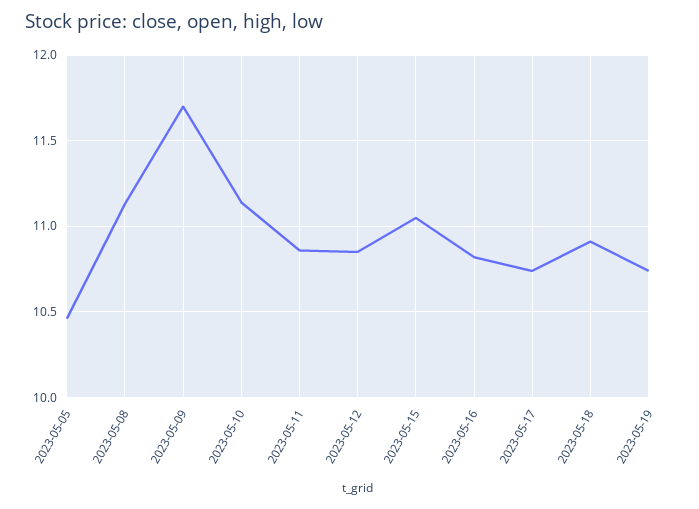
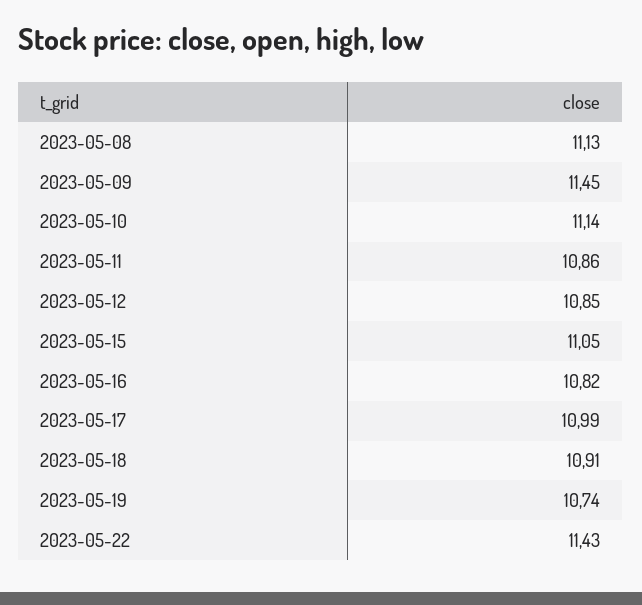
2023-05-05: 10.45 -> none
2023-05-09: 11.7 -> 11.45
2023-05-17: 10.75 -> 10.99
2023-05-22: none -> 11.43

